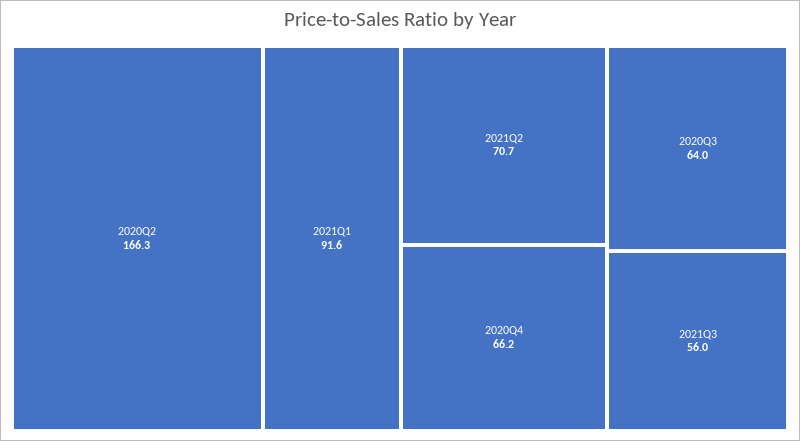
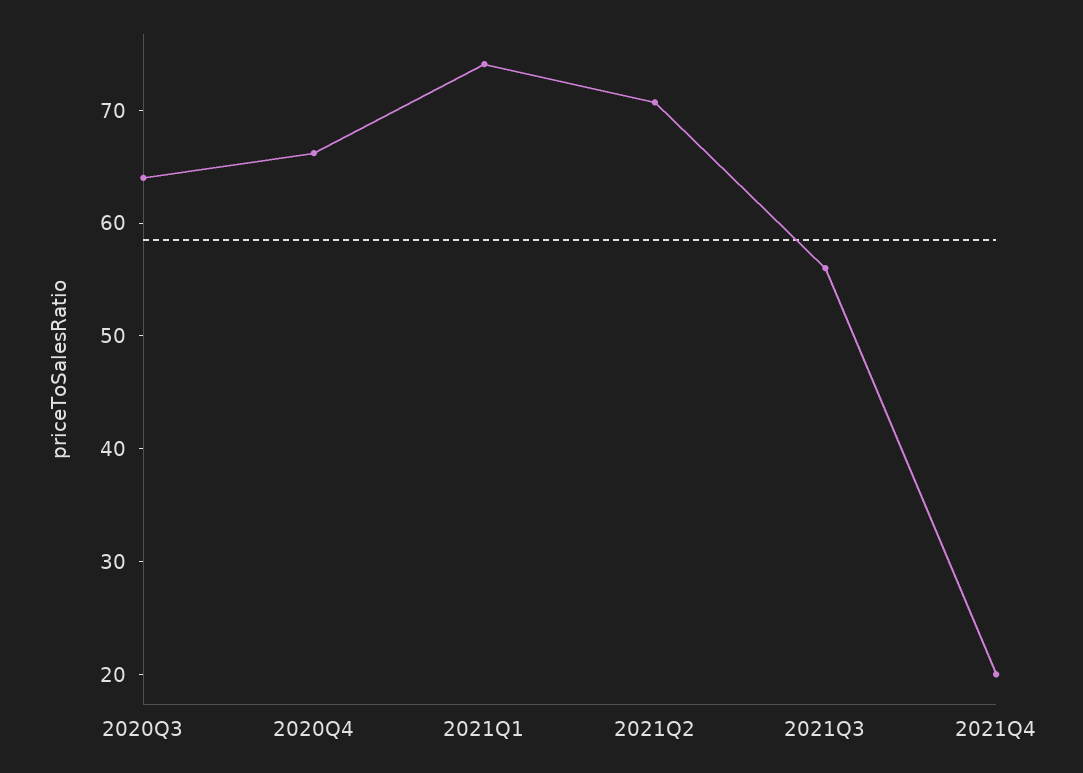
2020Q2: 166.3 -> none
2021Q1: 91.6 -> 74
2021Q4: none -> 20

